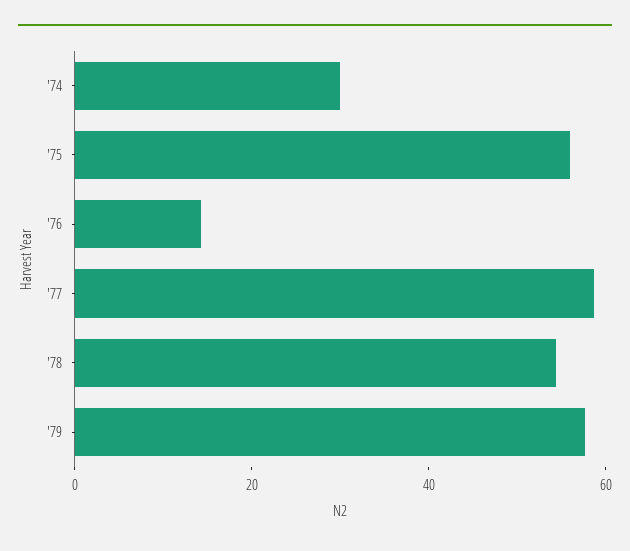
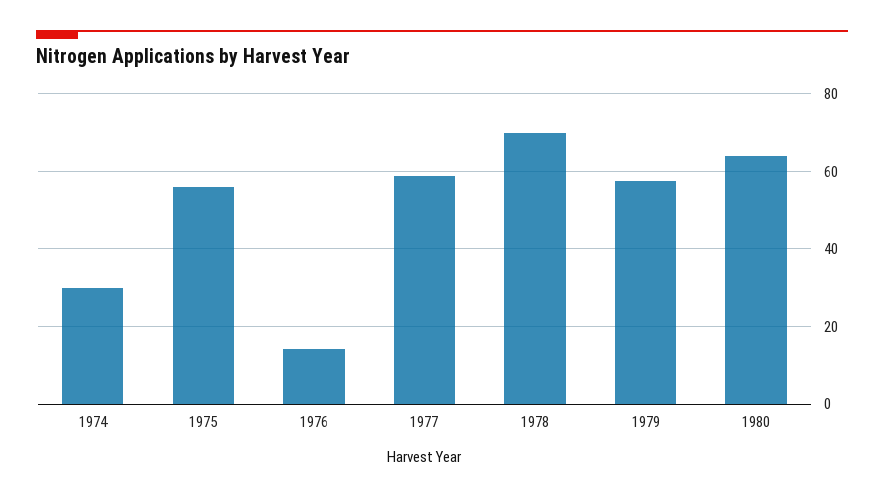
'78: 55 -> 70
1980: none -> 64

